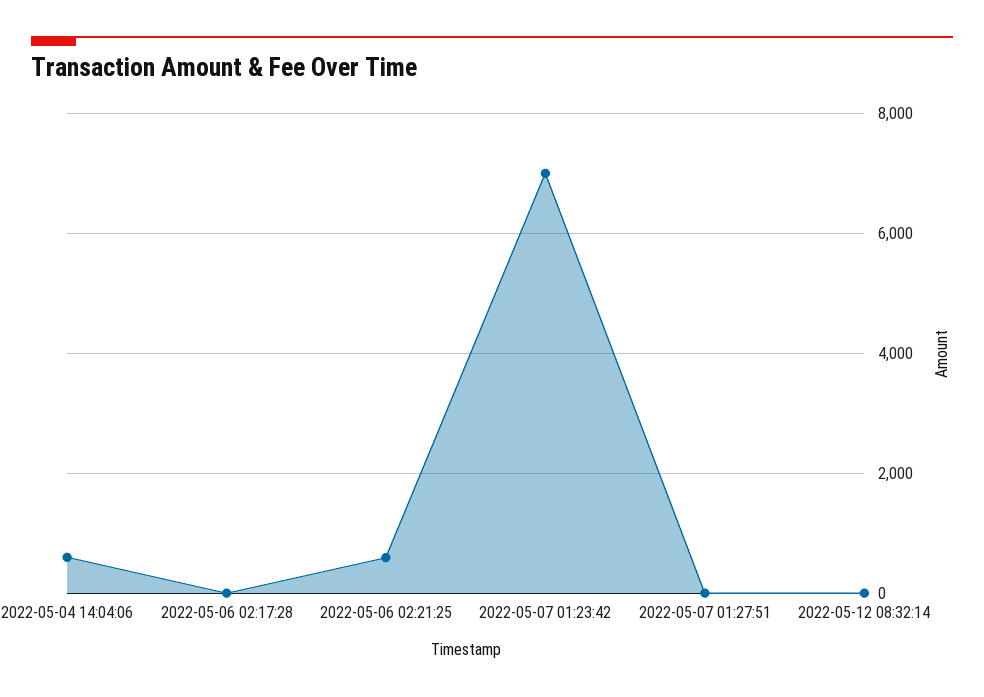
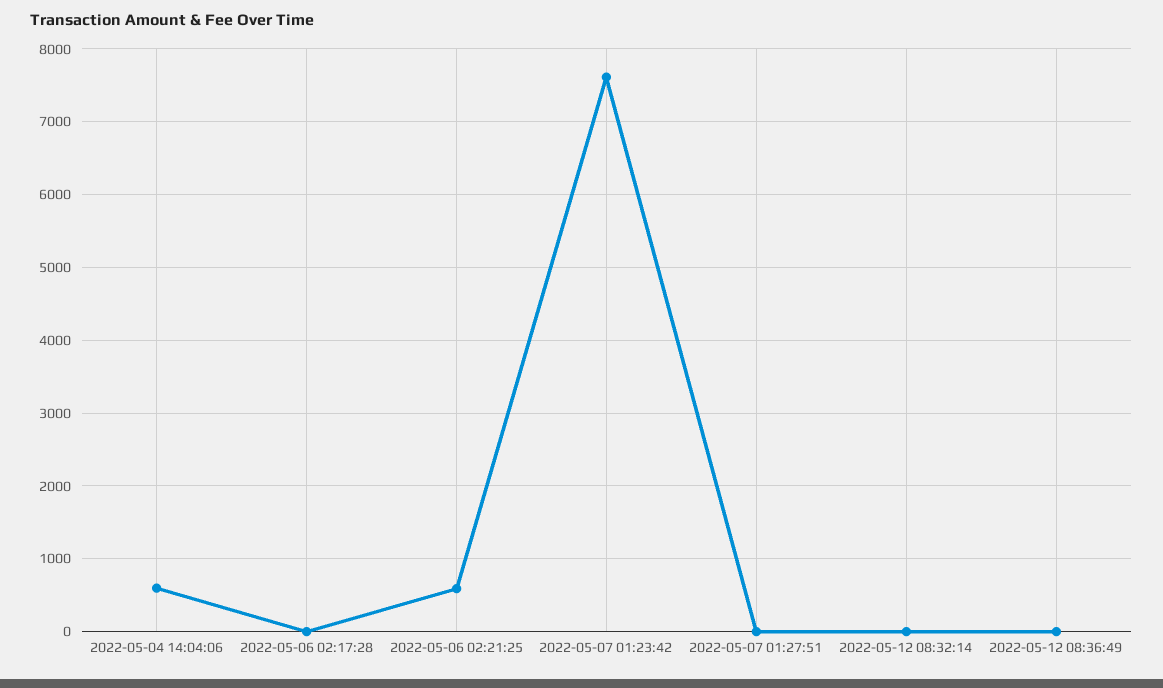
2022-05-07 01:23:42: 7000 -> 7600
2022-05-12 08:36:49: none -> 0

